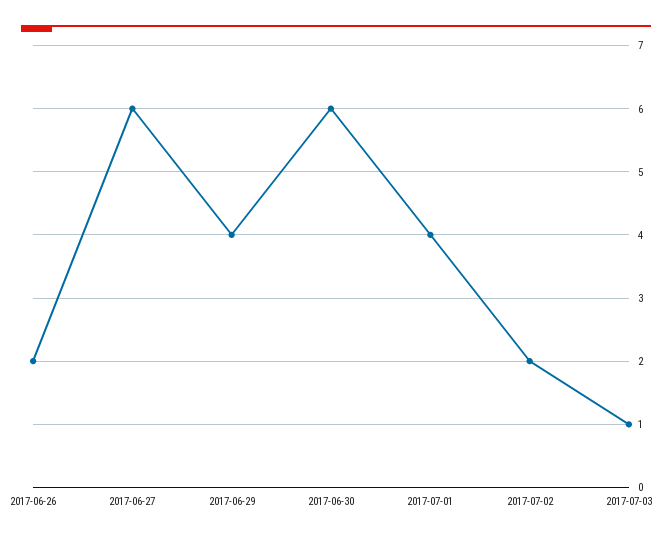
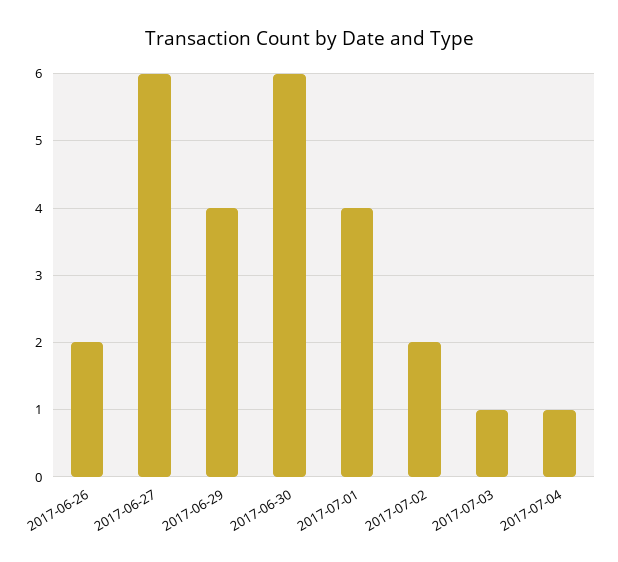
2017-07-04: none -> 1

